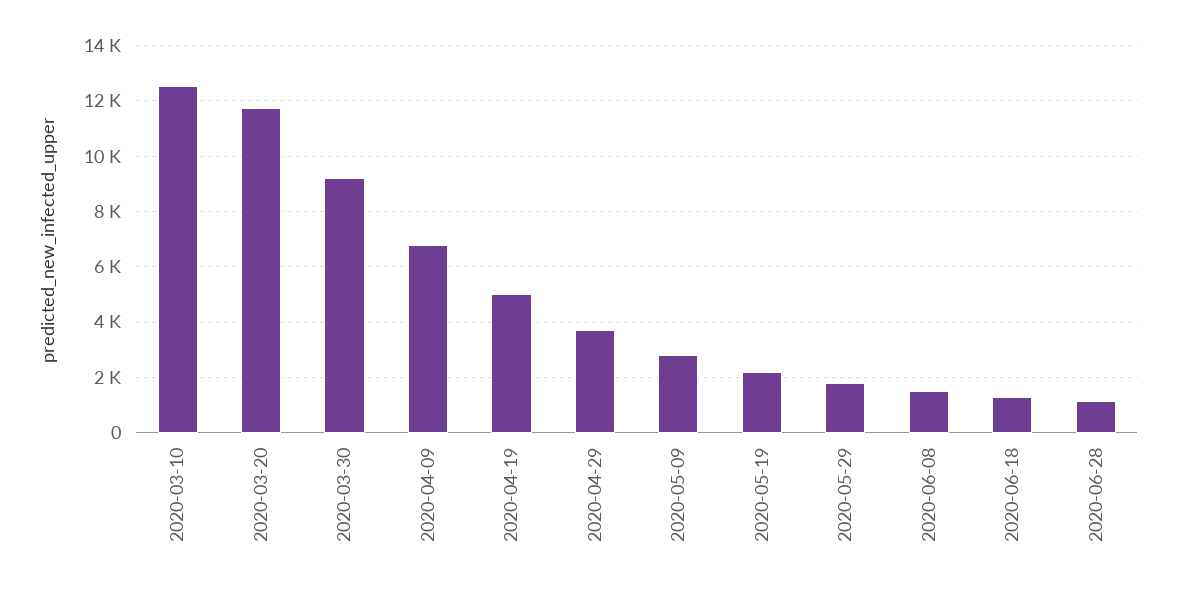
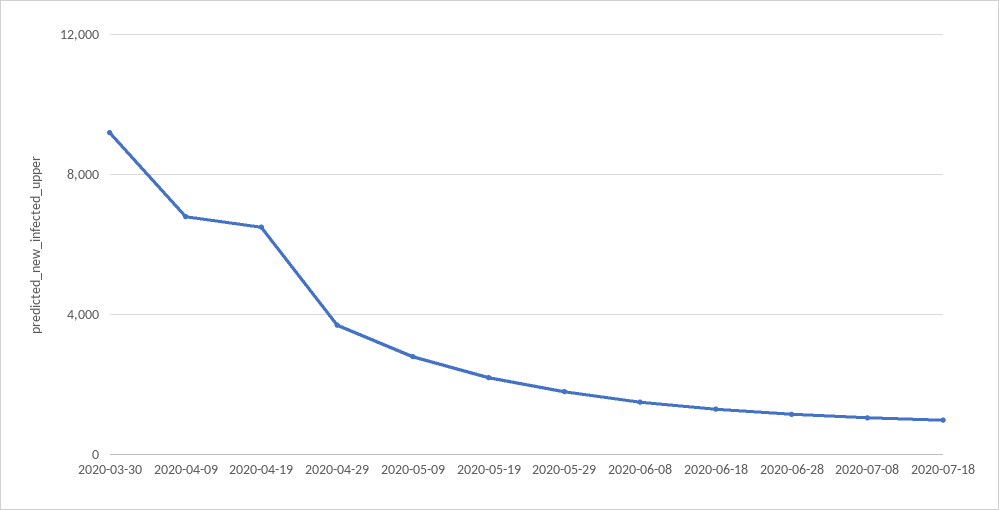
2020-03-10: 12500 -> none
2020-03-20: 11750 -> none
2020-04-19: 5000 -> 6500
2020-07-08: none -> 1000
2020-07-18: none -> 1000

